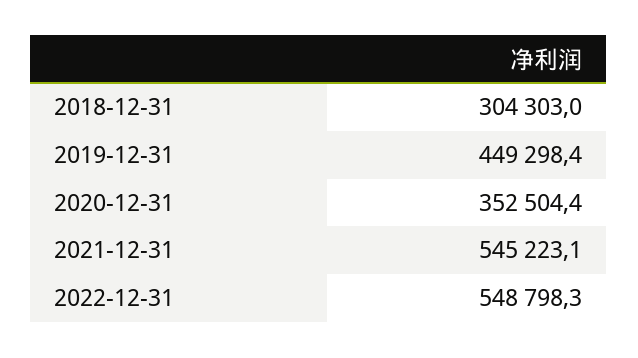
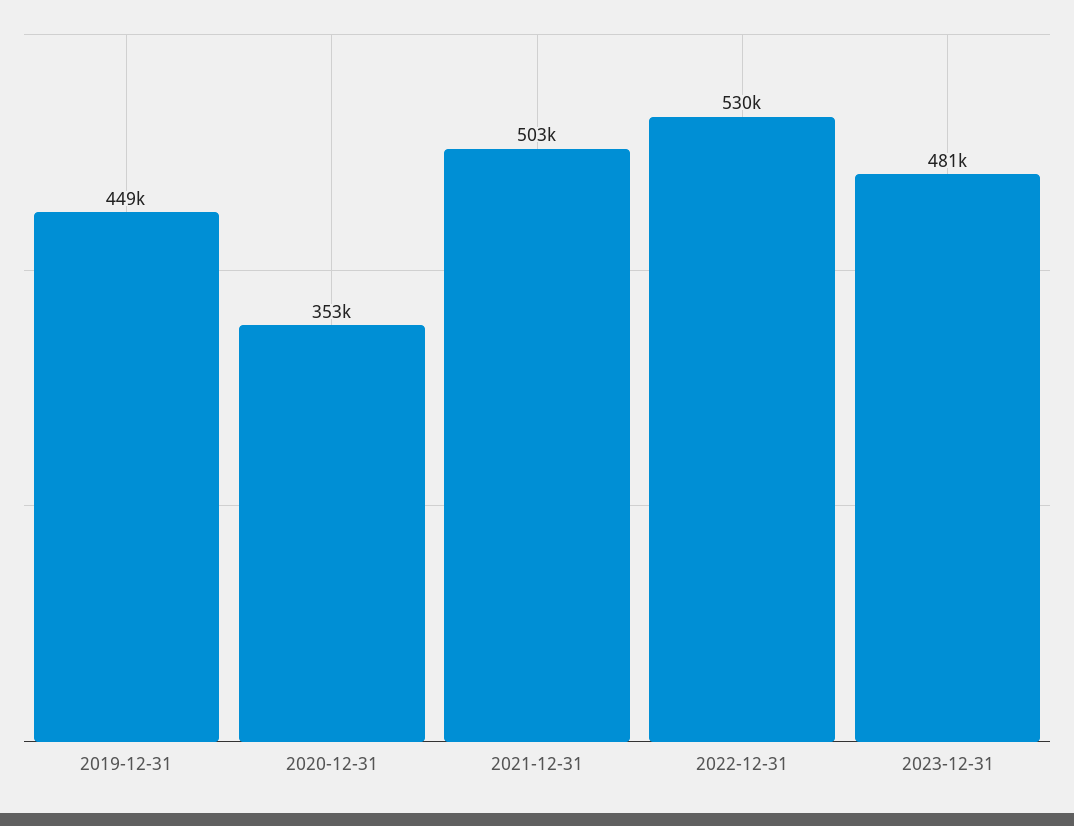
2018-12-31: 304303 -> none
2021-12-31: 545223.1 -> 503000
2022-12-31: 548798.3 -> 530000
2023-12-31: none -> 481000

